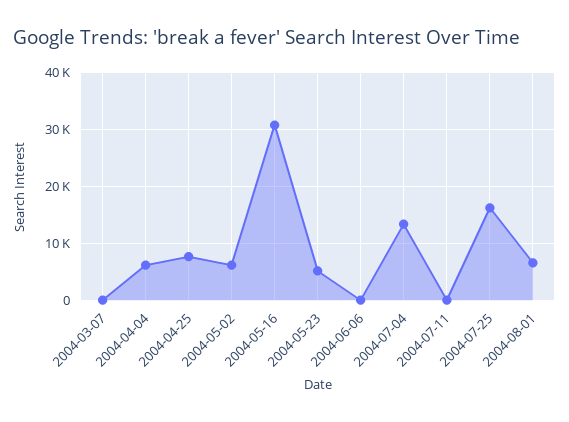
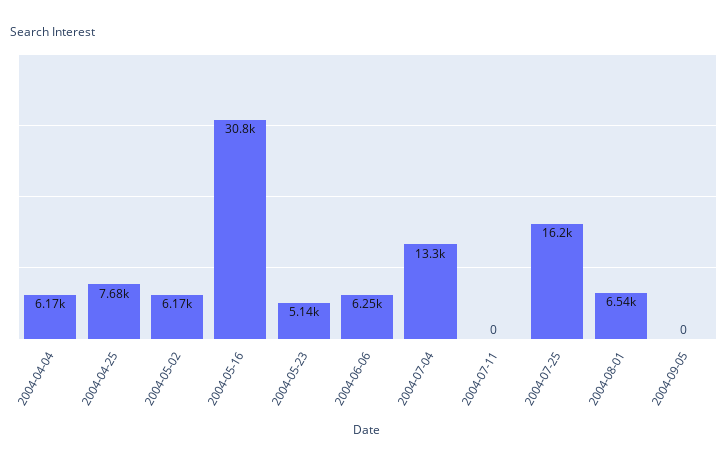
2004-03-07: 0 -> none
2004-06-06: 0 -> 6250
2004-09-05: none -> 0

